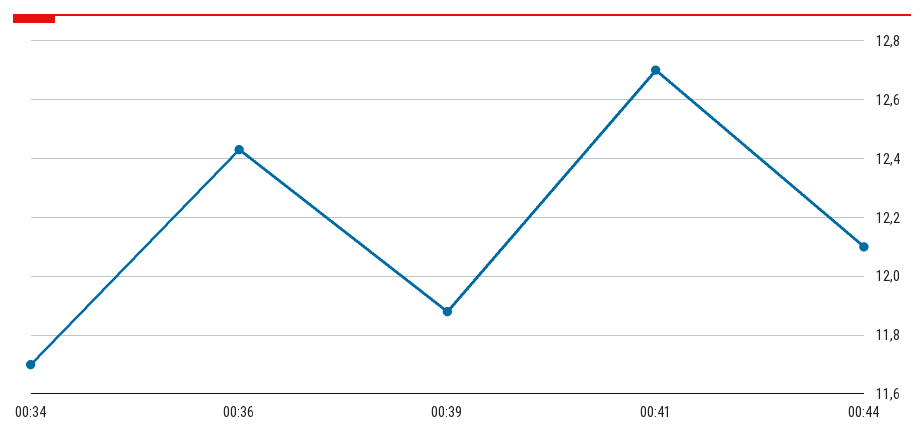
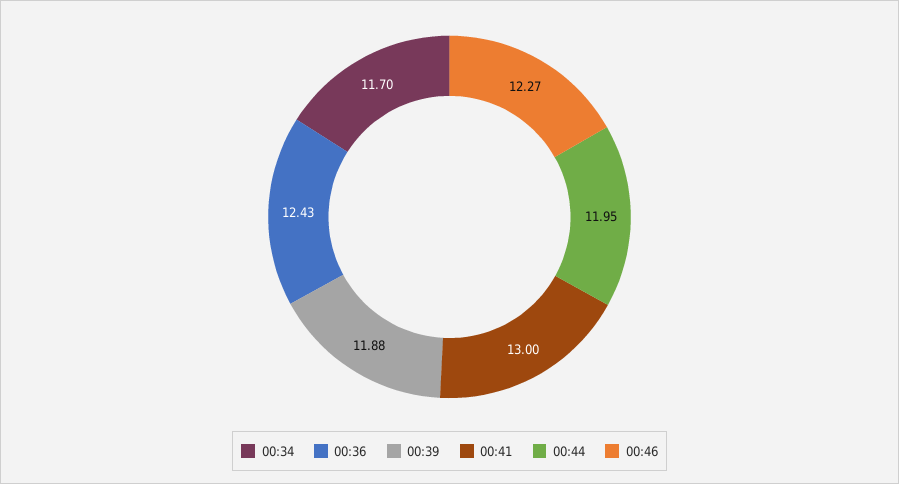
00:41: 12.7 -> 13
00:44: 12.1 -> 11.95
00:46: none -> 12.27

